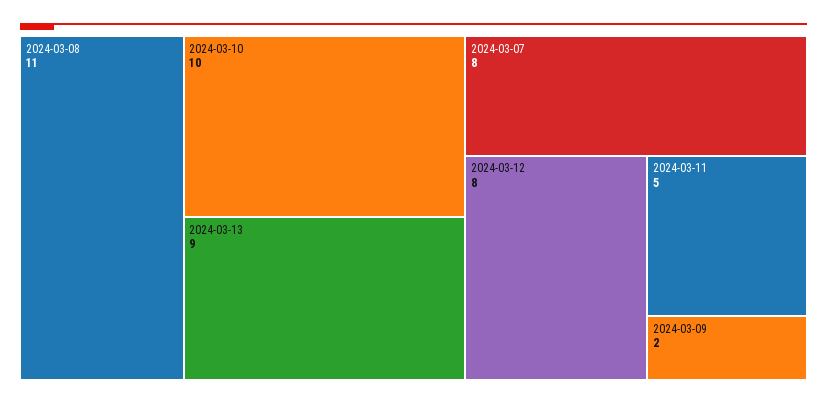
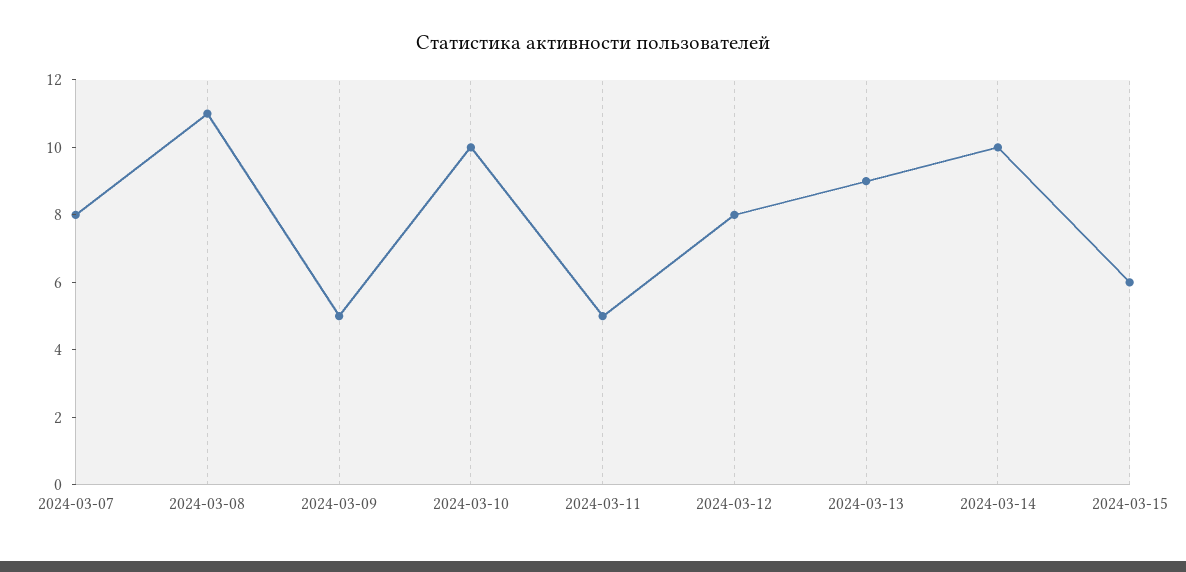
2024-03-09: 2 -> 5
2024-03-14: none -> 10
2024-03-15: none -> 6

